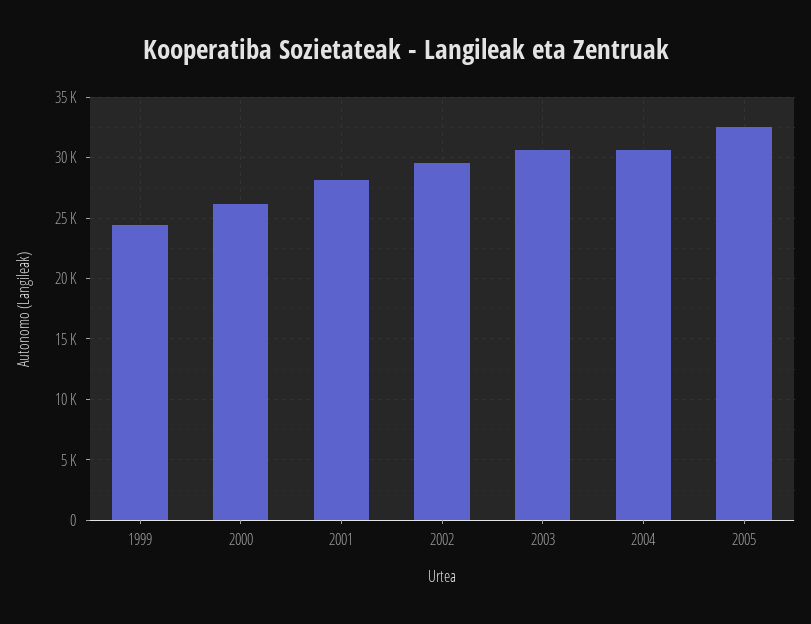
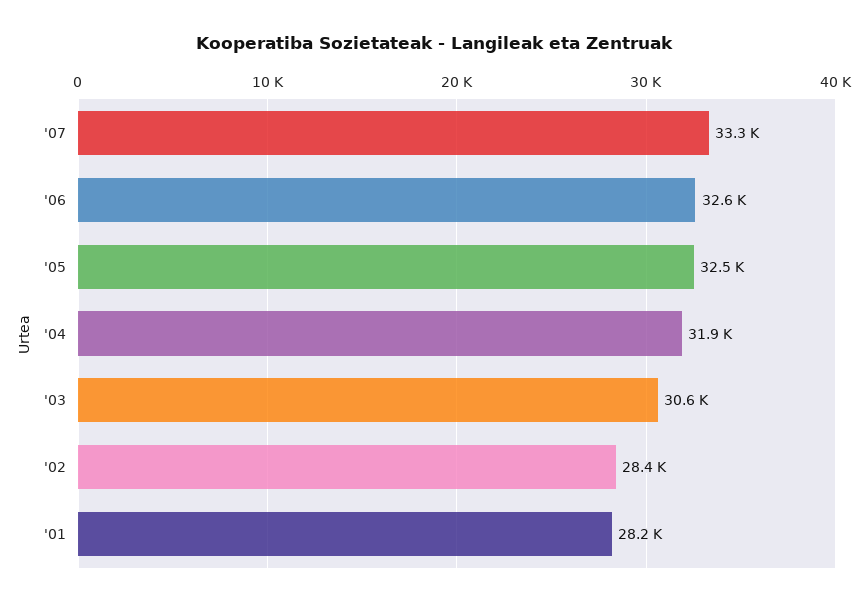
1999: 24500 -> none
2000: 26000 -> none
2002: 29500 -> 28400
2004: 30500 -> 31900
'07: none -> 33300
'06: none -> 32600

